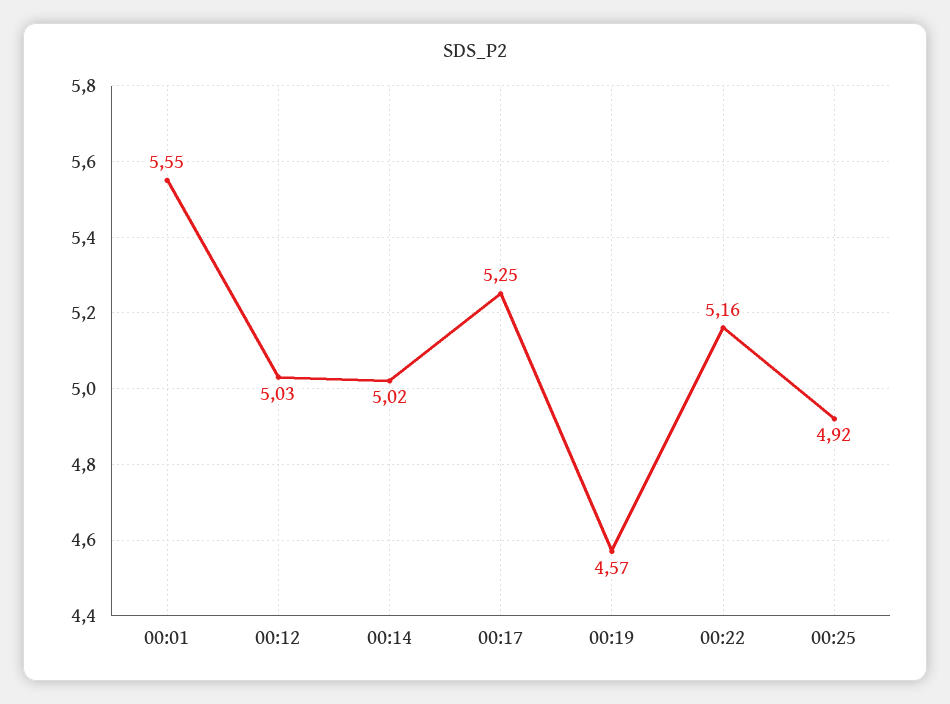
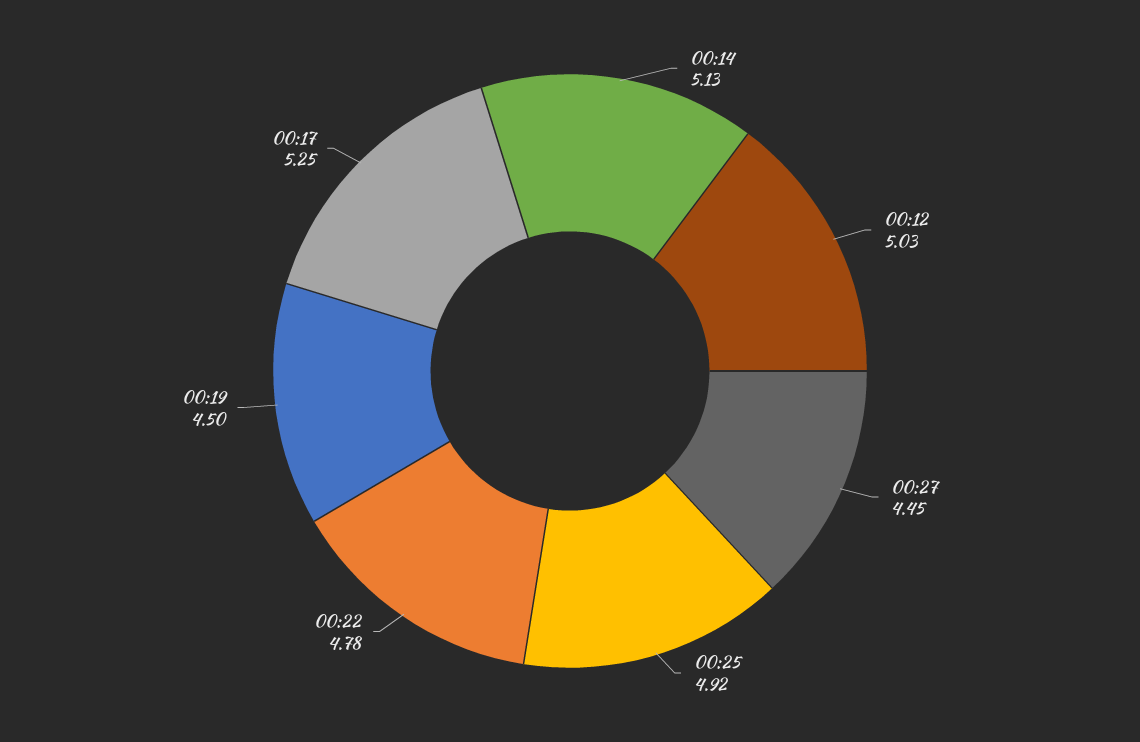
00:01: 5.55 -> none
00:14: 5.02 -> 5.13
00:19: 4.57 -> 4.5
00:22: 5.16 -> 4.78
00:27: none -> 4.45

